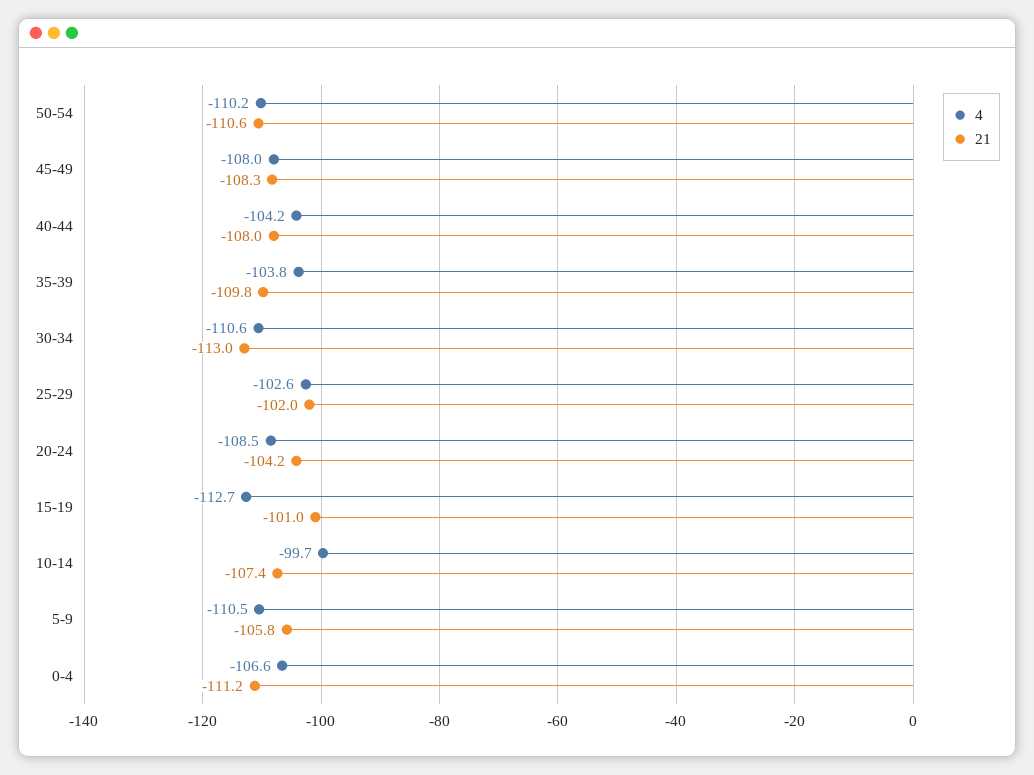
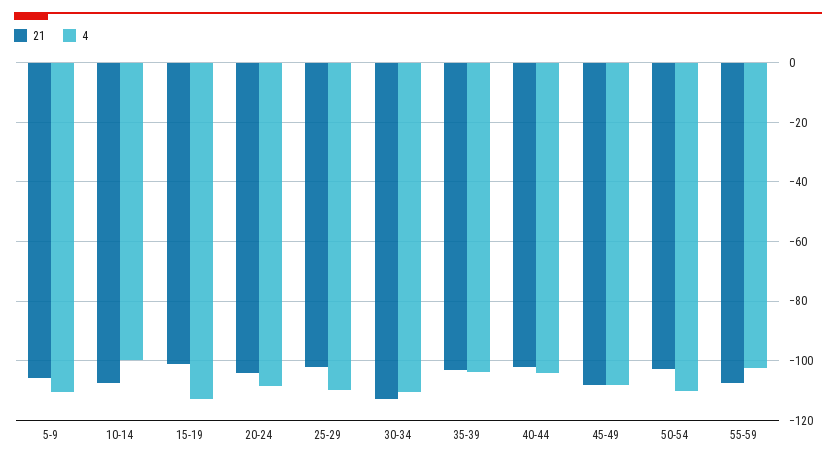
21, 50-54: -110.6 -> -102.5
21, 40-44: -108 -> -102.5
21, 35-39: -109.8 -> -102.5
4, 25-29: -102.6 -> -110
4, 0-4: -106.6 -> none
21, 0-4: -111.2 -> none
21, 55-59: none -> -107.5
4, 55-59: none -> -102.5

